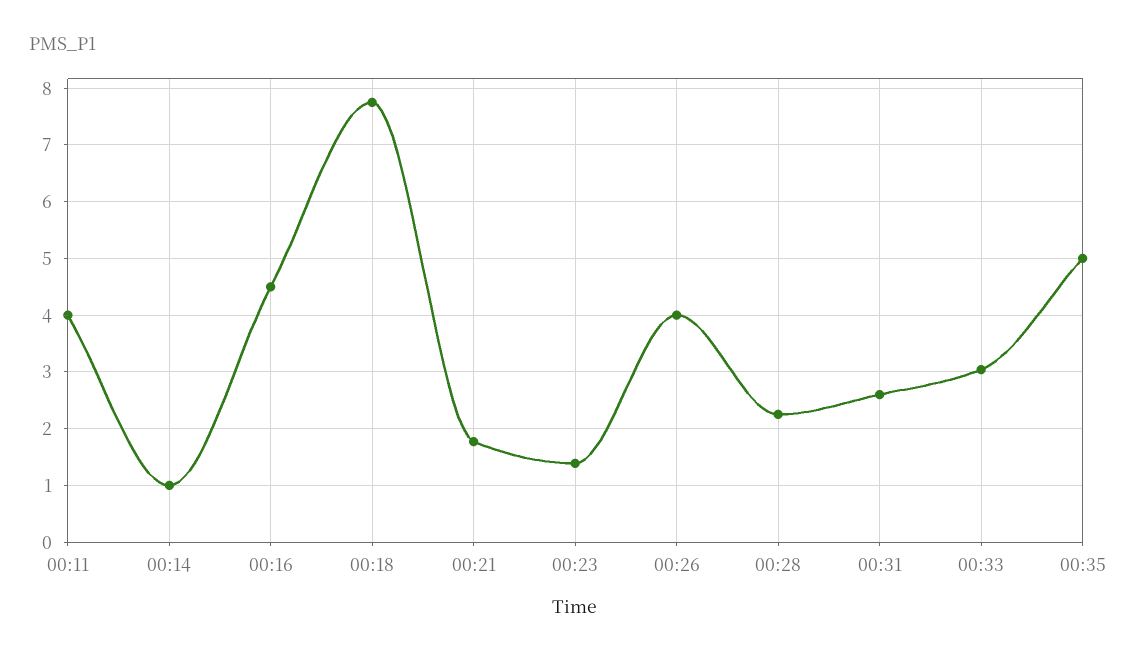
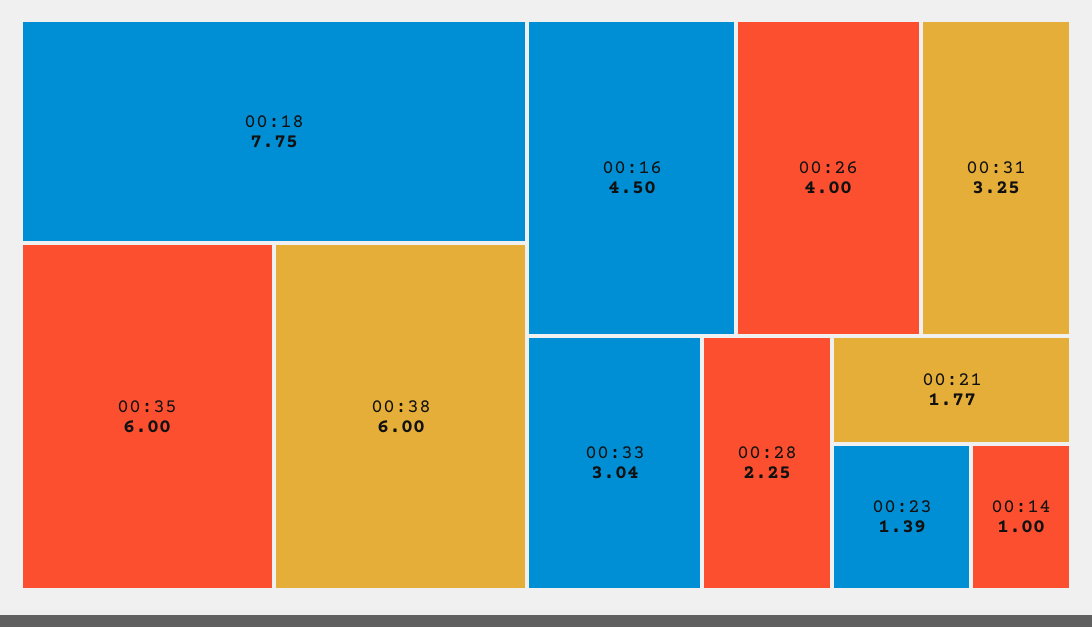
00:11: 4 -> none
00:31: 2.6 -> 3.25
00:35: 5 -> 6
00:38: none -> 6

